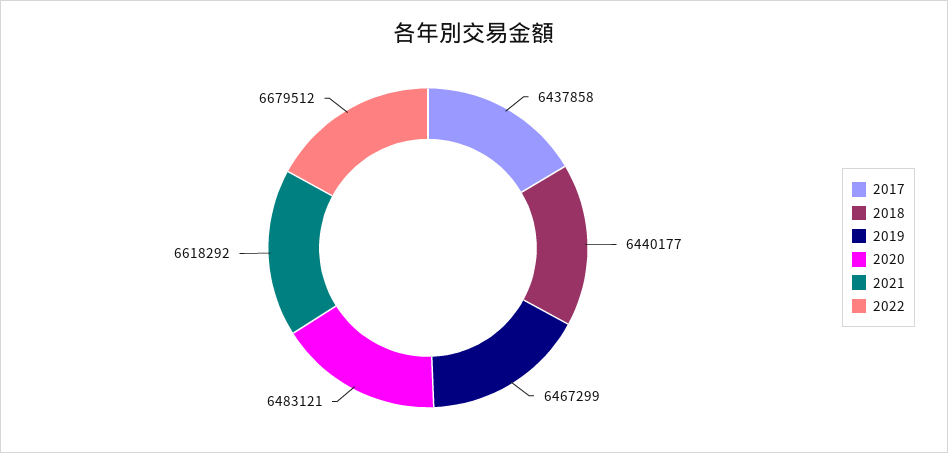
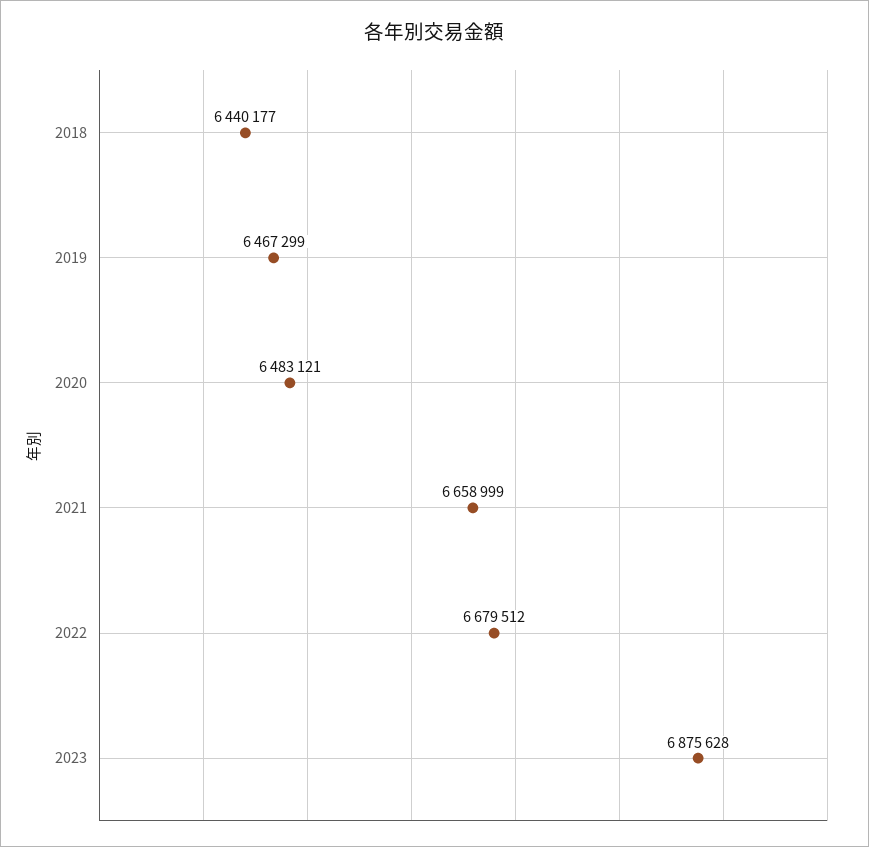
2017: 6437858 -> none
2021: 6618292 -> 6658999
2023: none -> 6875628

